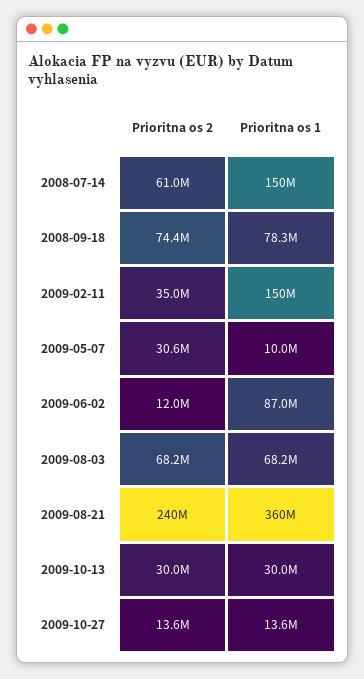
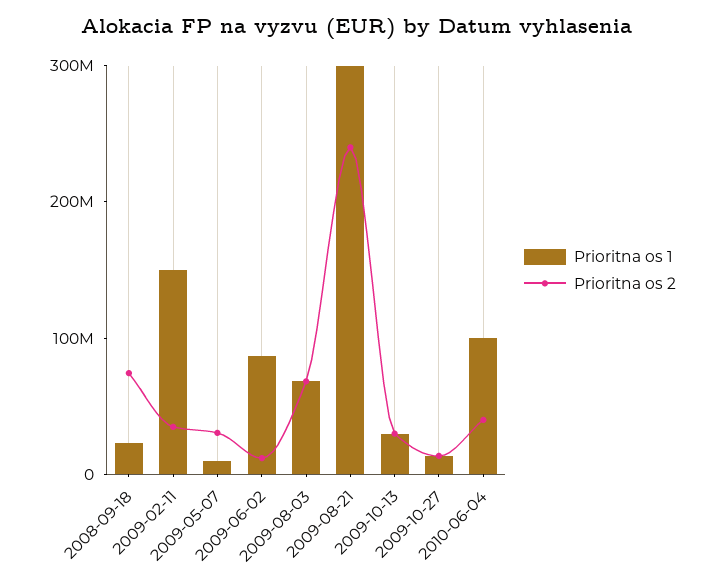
Prioritna os 2, 2008-07-14: 61000000 -> none
Prioritna os 1, 2008-07-14: 150000000 -> none
Prioritna os 1, 2008-09-18: 78300000 -> 20000000
Prioritna os 1, 2009-08-21: 360000000 -> 300000000
Prioritna os 1, 2010-06-04: none -> 100000000
Prioritna os 2, 2010-06-04: none -> 40000000

